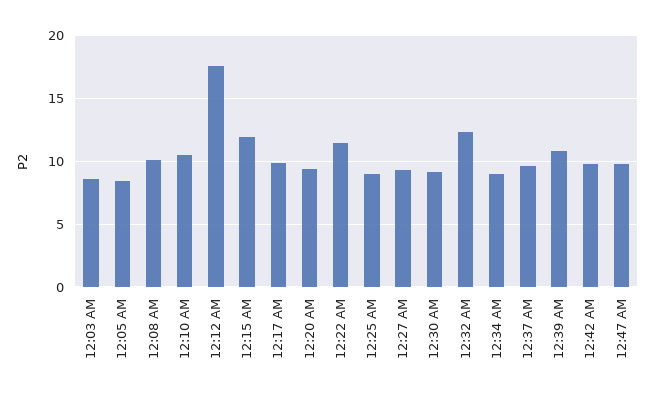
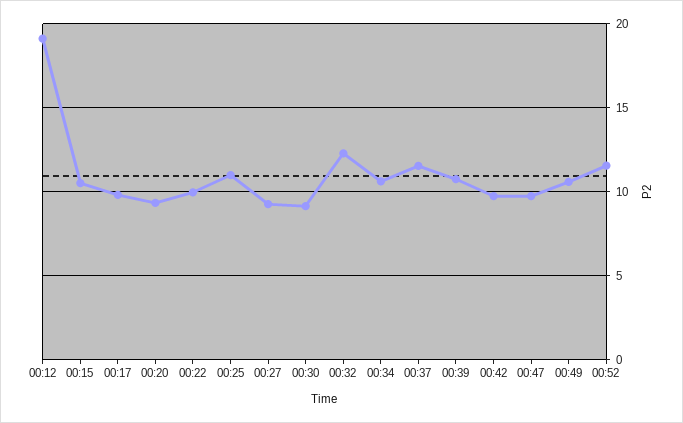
12:03 AM: 8.5 -> none
12:05 AM: 8.5 -> none
12:08 AM: 10 -> none
12:10 AM: 10.5 -> none
12:12 AM: 17.5 -> 19
12:15 AM: 12 -> 10.5
12:22 AM: 11.5 -> 10
12:25 AM: 9 -> 11
12:34 AM: 9 -> 10.5
12:37 AM: 9.5 -> 11.5
00:49: none -> 10.5
00:52: none -> 11.5

